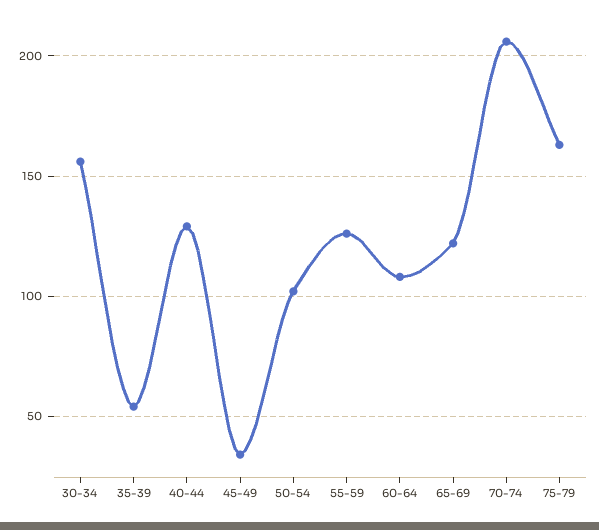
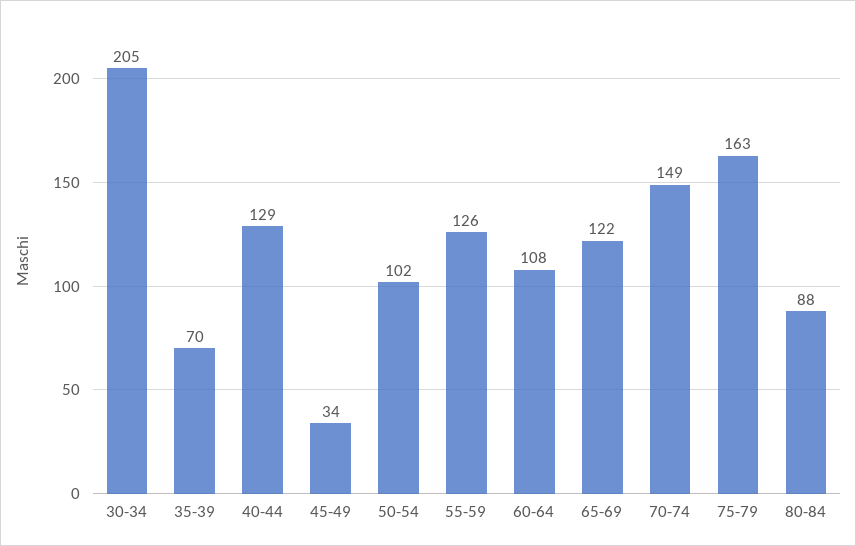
30-34: 155 -> 205
35-39: 55 -> 70
70-74: 205 -> 149
80-84: none -> 88

